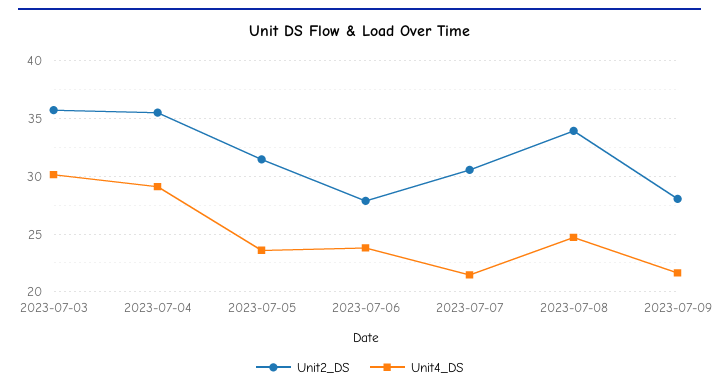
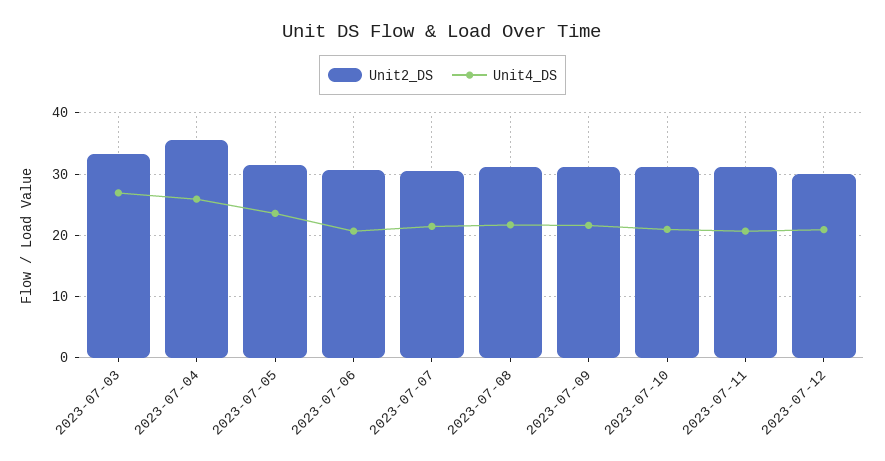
Unit2_DS, 2023-07-03: 36 -> 33
Unit4_DS, 2023-07-03: 30 -> 27
Unit4_DS, 2023-07-04: 29 -> 26
Unit2_DS, 2023-07-06: 28 -> 31
Unit4_DS, 2023-07-06: 24 -> 21
Unit2_DS, 2023-07-08: 34 -> 31
Unit4_DS, 2023-07-08: 25 -> 22
Unit2_DS, 2023-07-09: 28 -> 31
Unit2_DS, 2023-07-10: none -> 31
Unit4_DS, 2023-07-10: none -> 21
Unit2_DS, 2023-07-11: none -> 31
Unit4_DS, 2023-07-11: none -> 21
Unit2_DS, 2023-07-12: none -> 30
Unit4_DS, 2023-07-12: none -> 21

